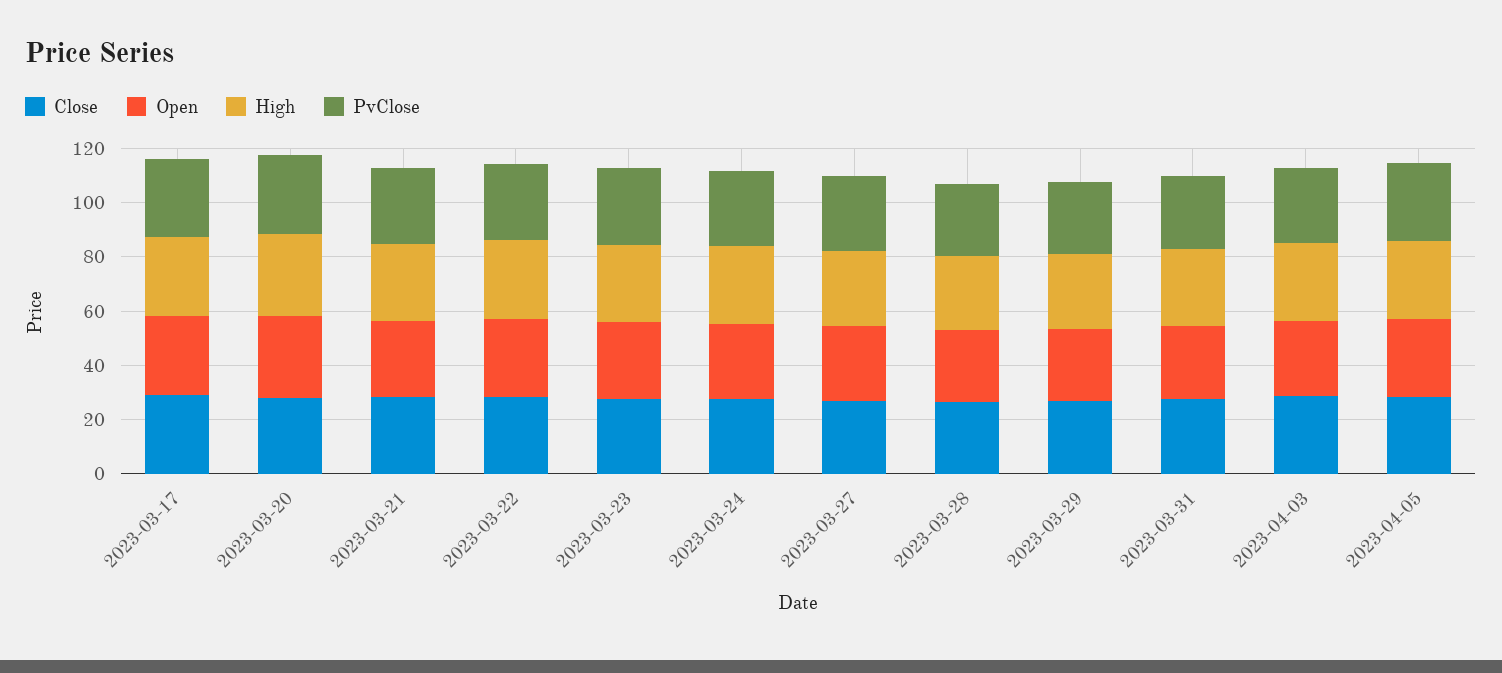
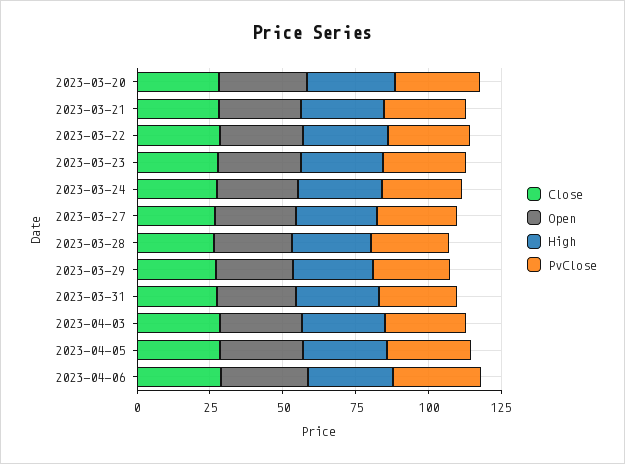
Close, 2023-03-17: 30 -> none
Open, 2023-03-17: 30 -> none
High, 2023-03-17: 30 -> none
PvClose, 2023-03-17: 30 -> none
Close, 2023-04-06: none -> 30
Open, 2023-04-06: none -> 30
High, 2023-04-06: none -> 30
PvClose, 2023-04-06: none -> 30

